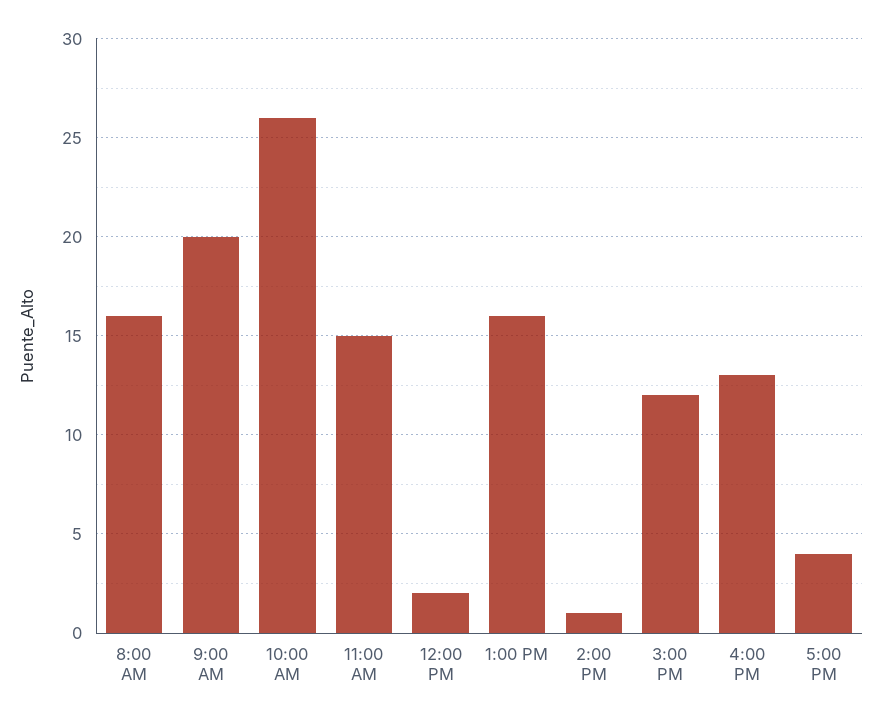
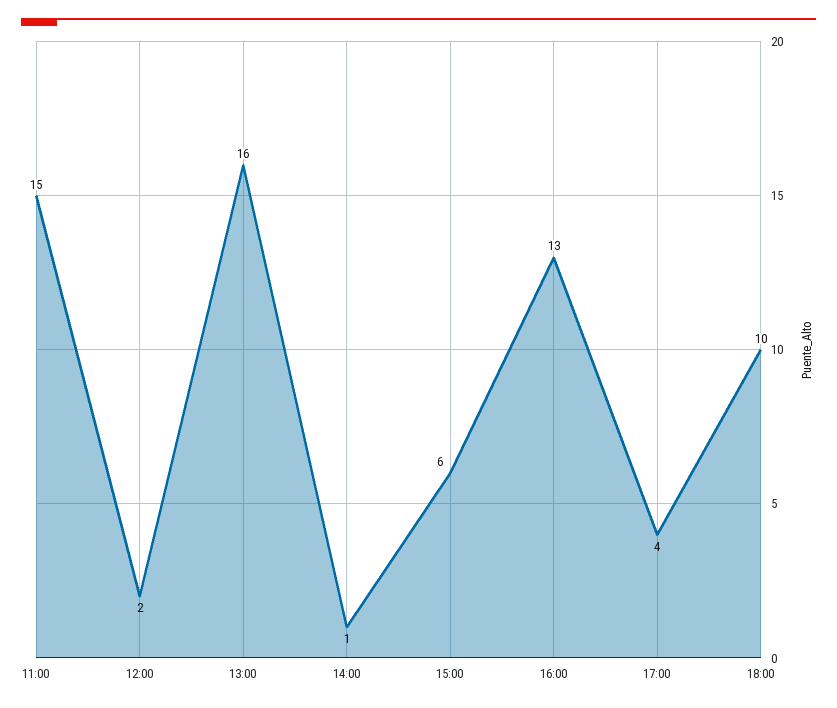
8:00 AM: 16 -> none
9:00 AM: 20 -> none
10:00 AM: 26 -> none
3:00 PM: 12 -> 6
18:00: none -> 10

